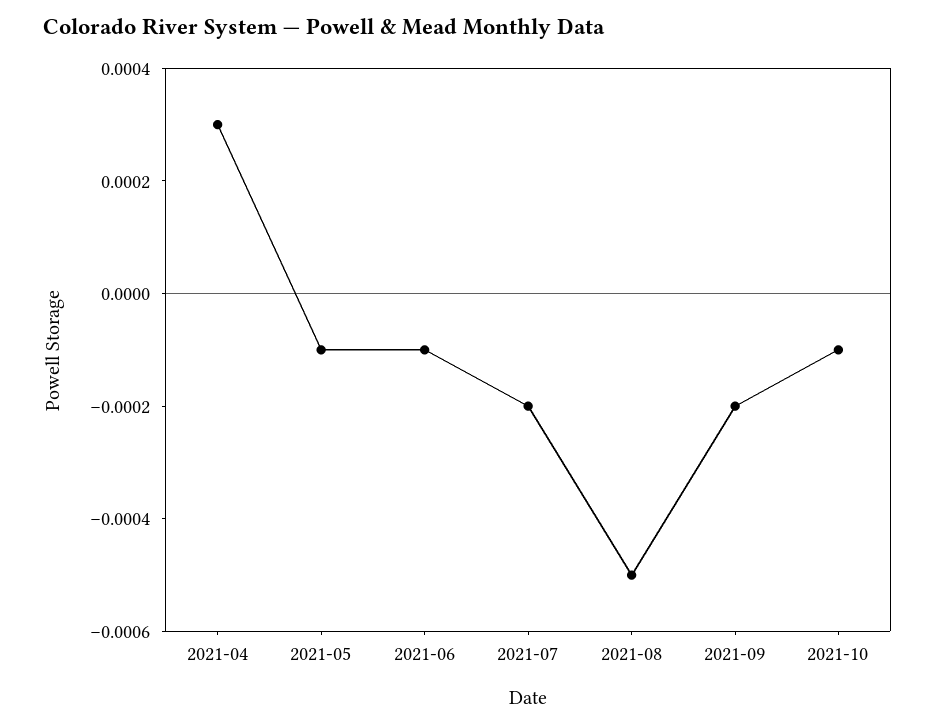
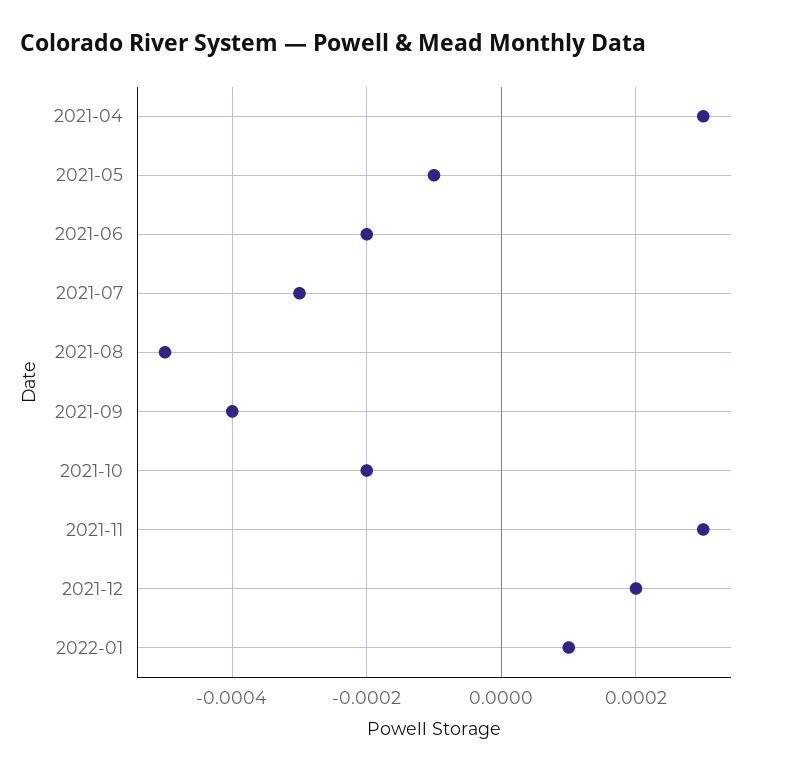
2021-06: -0.0001 -> -0.0002
2021-07: -0.0002 -> -0.0003
2021-09: -0.0002 -> -0.0004
2021-10: -0.0001 -> -0.0002
2021-11: none -> 0.0003
2021-12: none -> 0.0002
2022-01: none -> 0.0001

